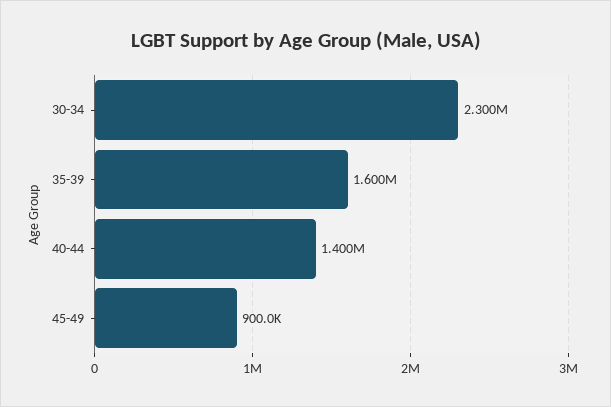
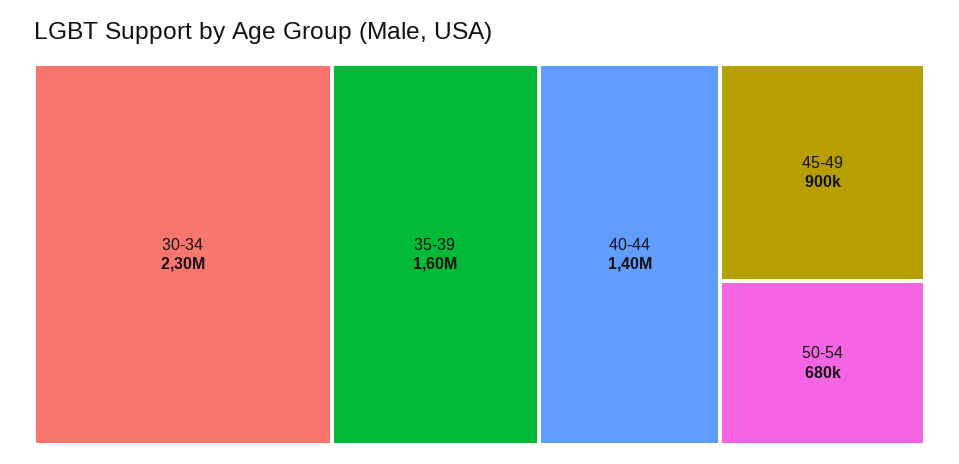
50-54: none -> 680000

